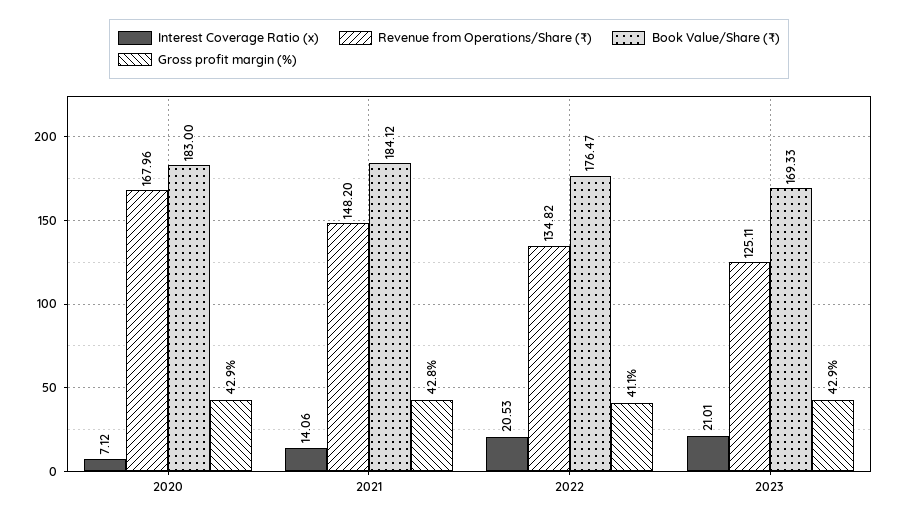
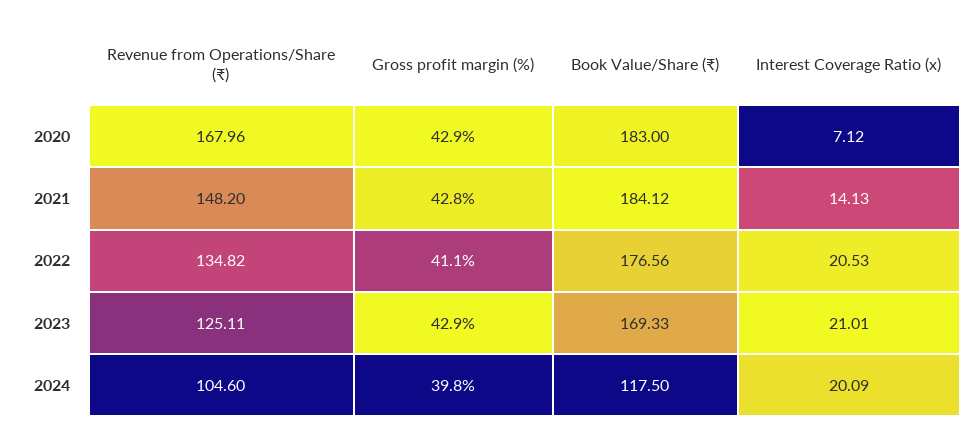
Interest Coverage Ratio (x), 2021: 14.06 -> 14.13
Book Value/Share (₹), 2022: 176.47 -> 176.56
Revenue from Operations/Share (₹), 2024: none -> 104.6
Gross profit margin (%), 2024: none -> 39.8
Book Value/Share (₹), 2024: none -> 117.5
Interest Coverage Ratio (x), 2024: none -> 20.09

